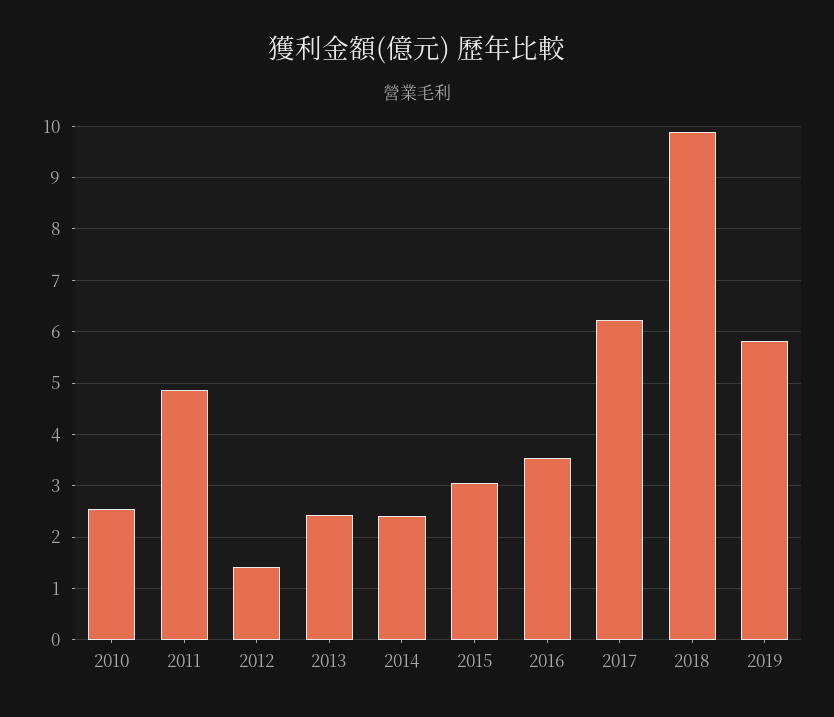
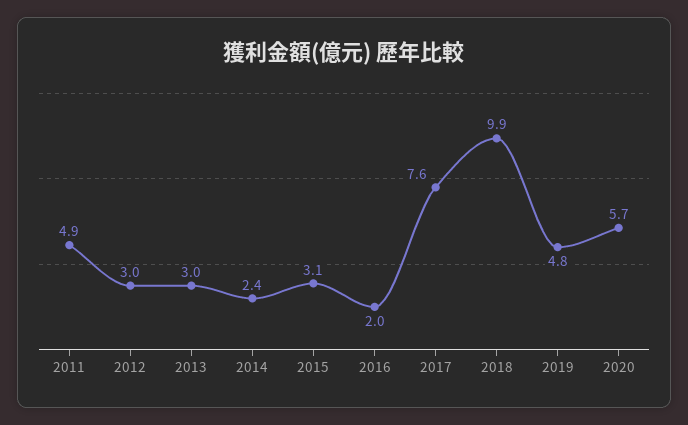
2010: 2.6 -> none
2012: 1.4 -> 3
2013: 2.4 -> 3
2016: 3.6 -> 2
2017: 6.2 -> 7.6
2019: 5.8 -> 4.8
2020: none -> 5.7

